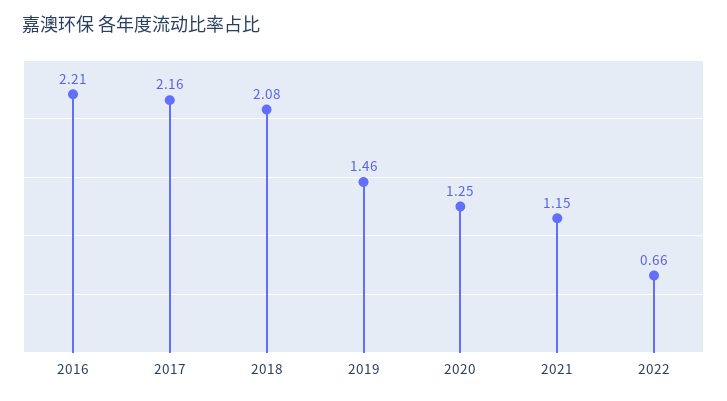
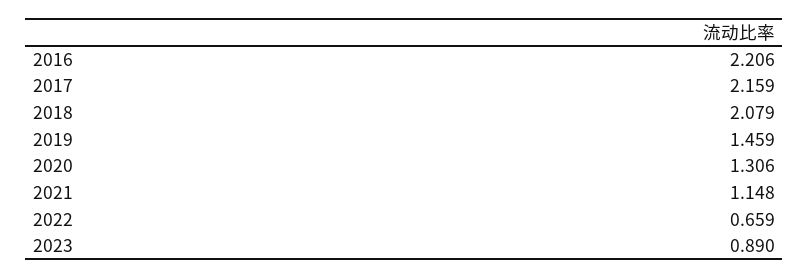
2020: 1.25 -> 1.306
2023: none -> 0.89

